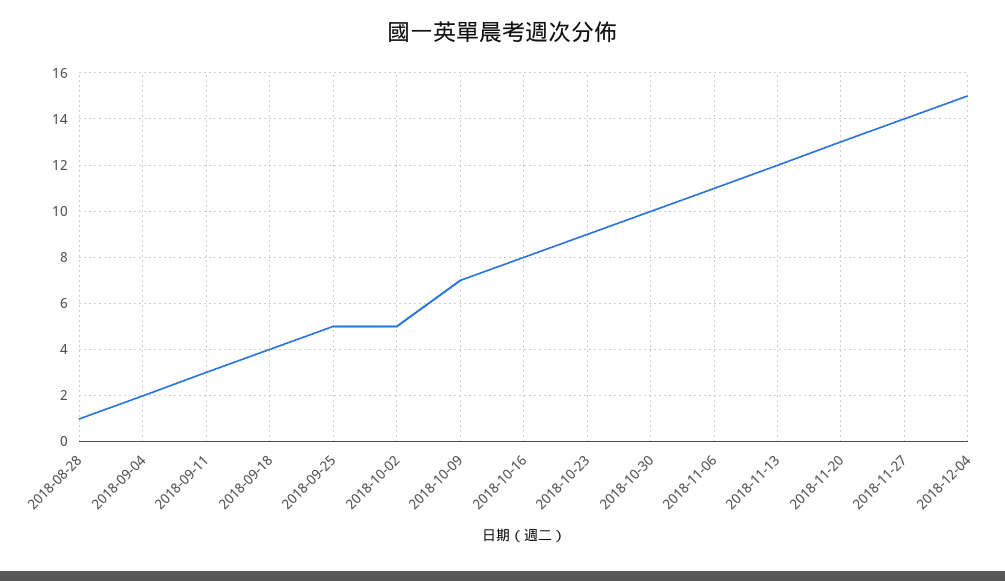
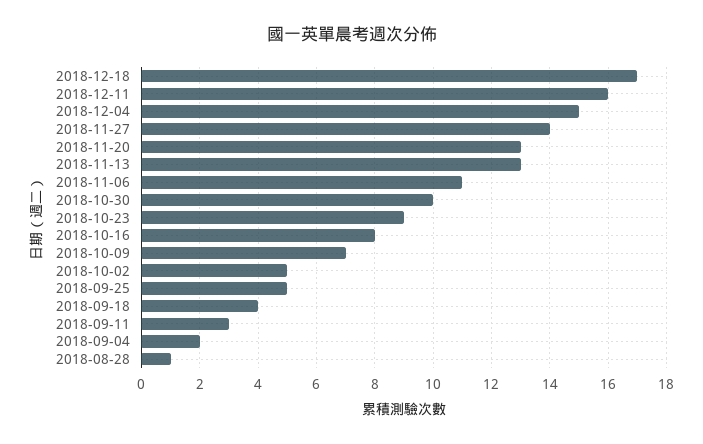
2018-11-13: 12 -> 13
2018-12-18: none -> 17
2018-12-11: none -> 16

